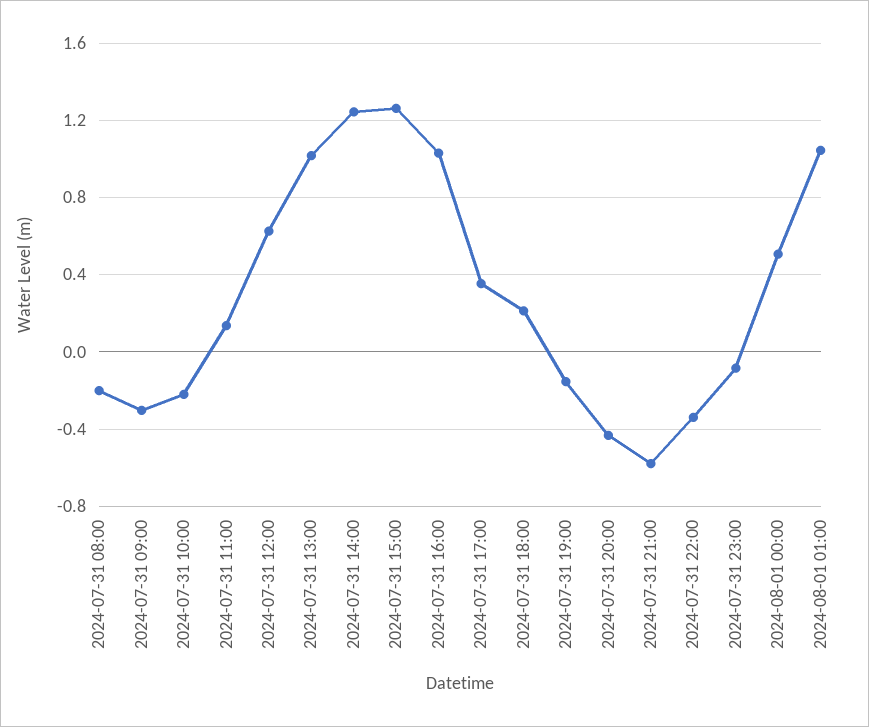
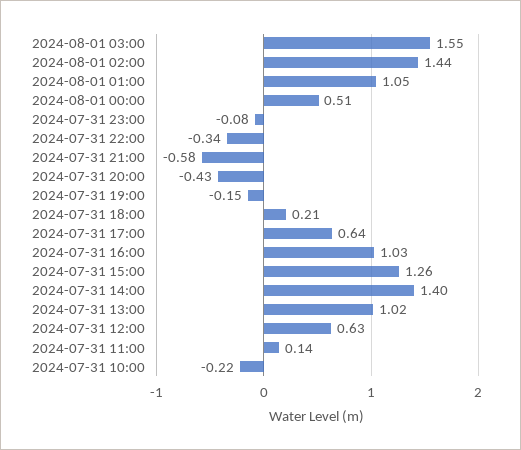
2024-07-31 08:00: -0.2 -> none
2024-07-31 09:00: -0.3 -> none
2024-07-31 14:00: 1.25 -> 1.4
2024-07-31 17:00: 0.35 -> 0.64
2024-08-01 03:00: none -> 1.55
2024-08-01 02:00: none -> 1.44

